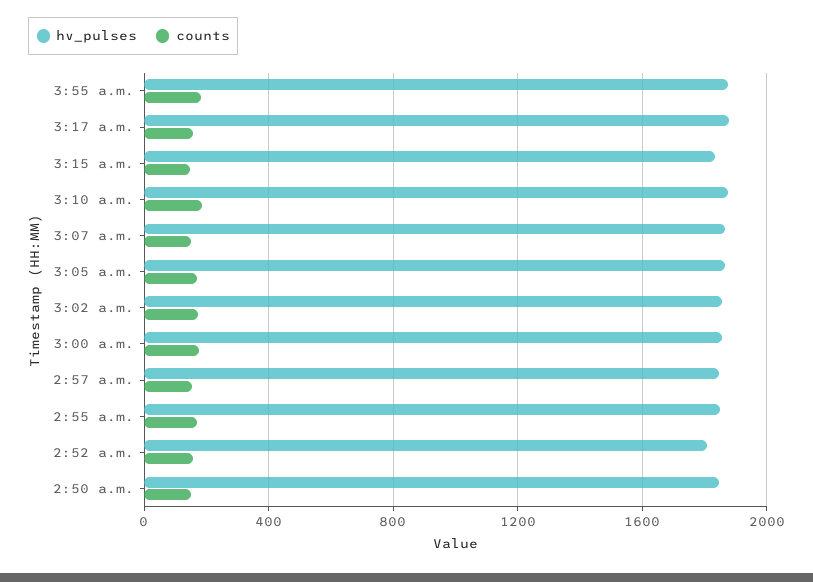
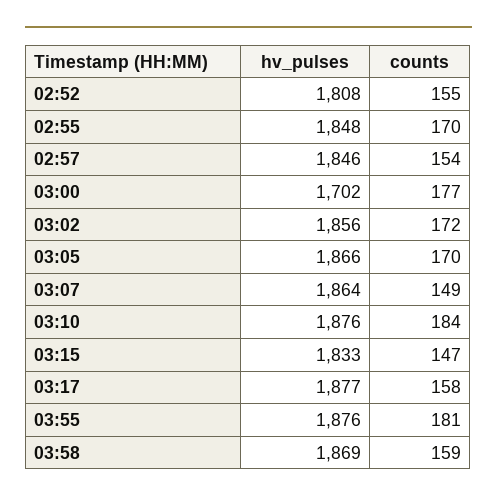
hv_pulses, 3:00 a.m.: 1850 -> 1702
hv_pulses, 2:50 a.m.: 1850 -> none
counts, 2:50 a.m.: 150 -> none
hv_pulses, 03:58: none -> 1869
counts, 03:58: none -> 159

